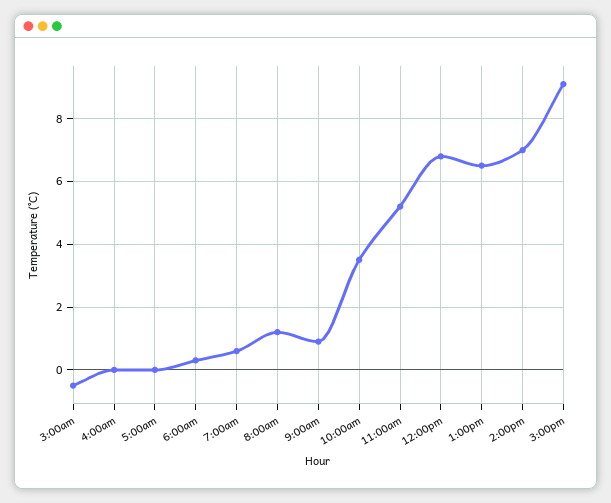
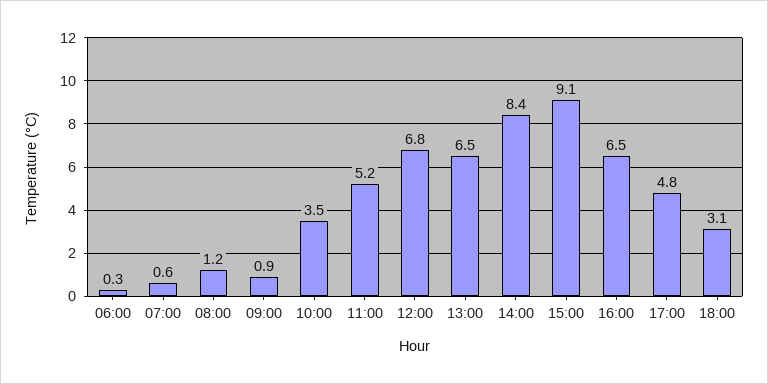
3:00am: -0.5 -> none
4:00am: 0 -> none
5:00am: 0 -> none
2:00pm: 7 -> 8.4
16:00: none -> 6.5
17:00: none -> 4.8
18:00: none -> 3.1

